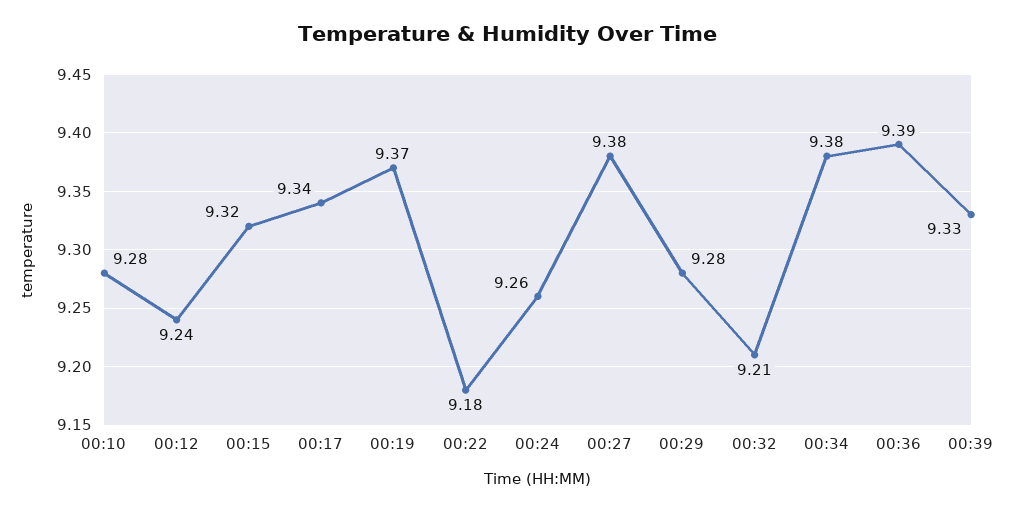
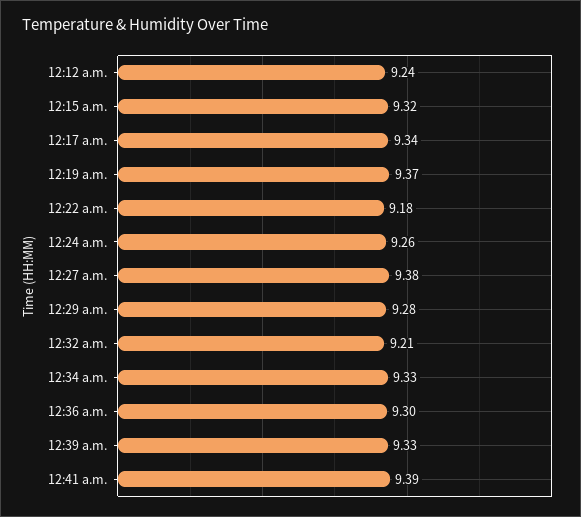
00:10: 9.28 -> none
00:34: 9.38 -> 9.33
00:36: 9.39 -> 9.3
12:41 a.m.: none -> 9.39

